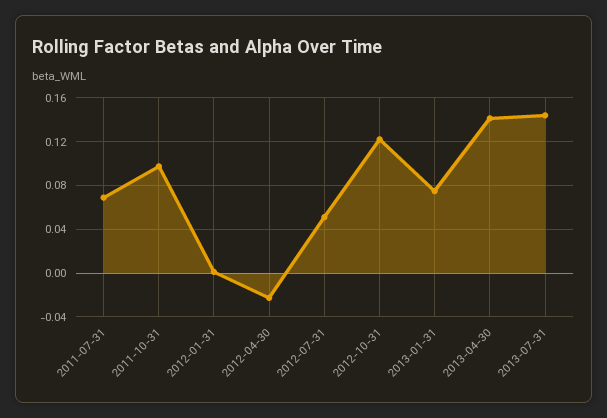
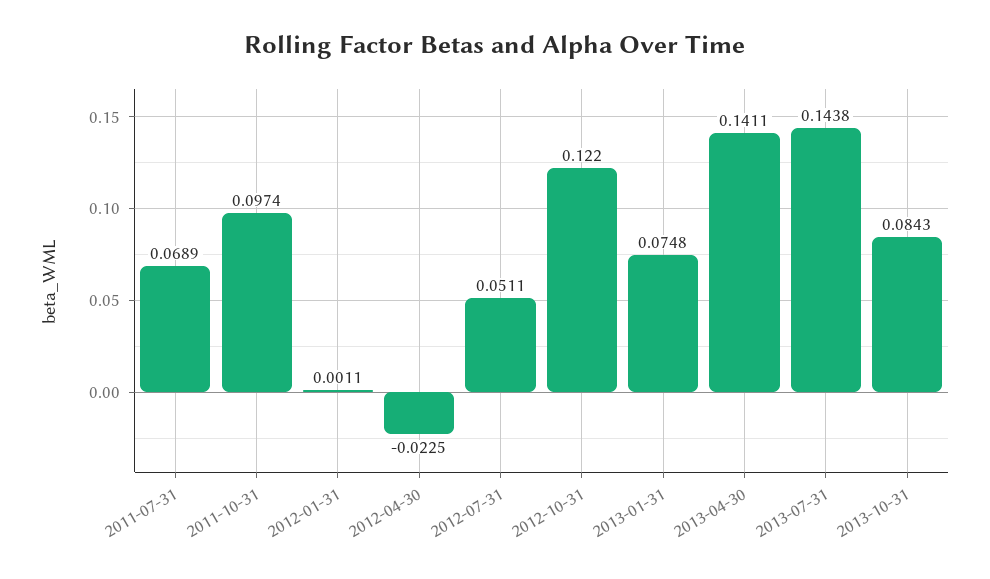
2013-10-31: none -> 0.0843

